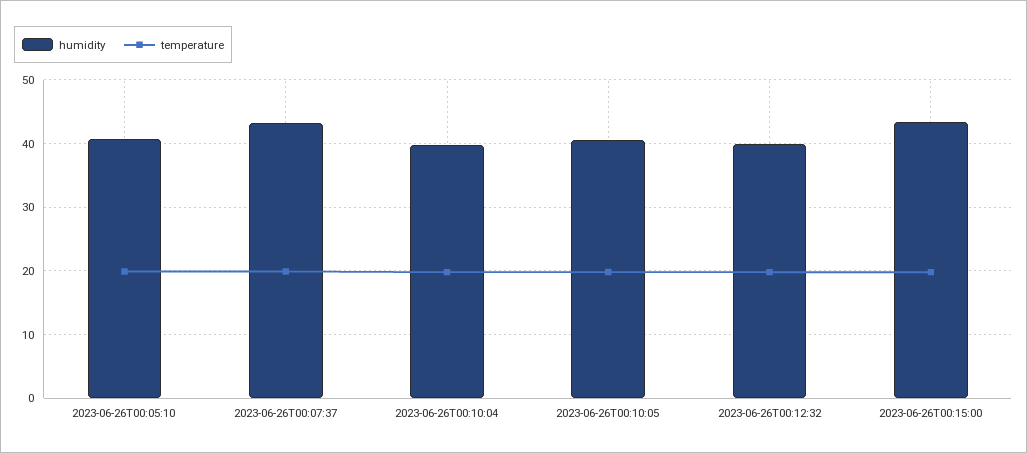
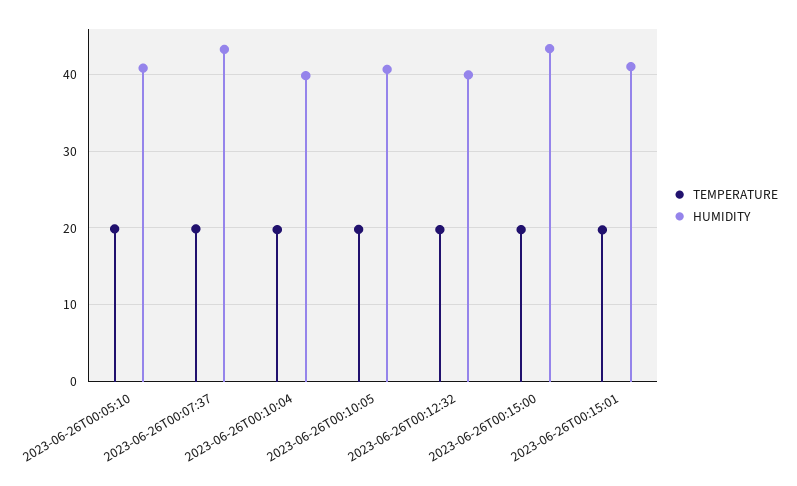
temperature, 2023-06-26T00:15:01: none -> 20
humidity, 2023-06-26T00:15:01: none -> 41

